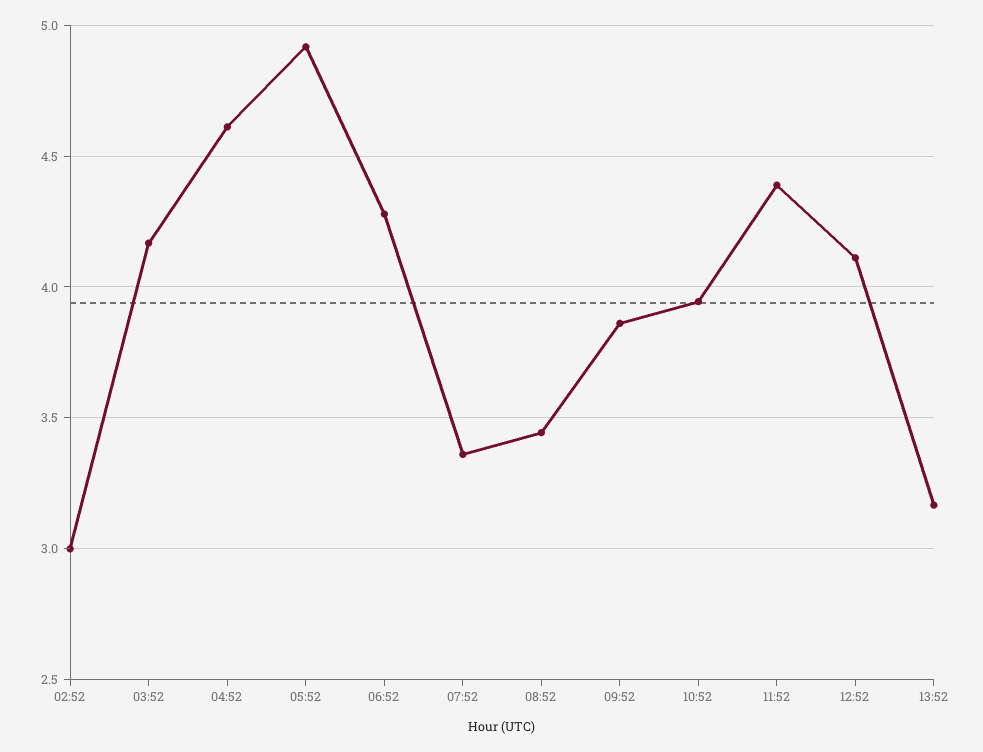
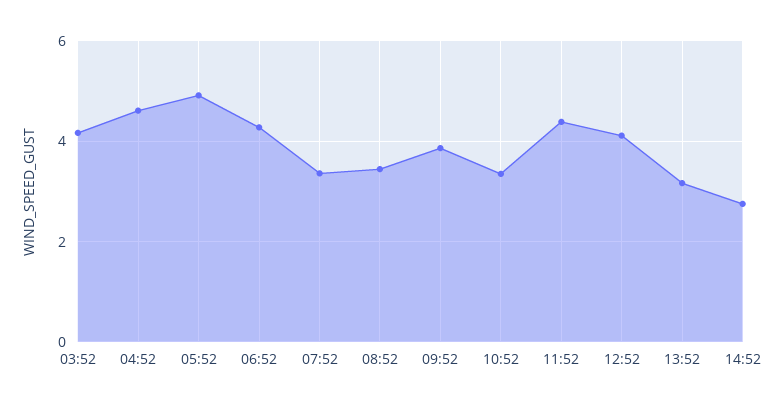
02:52: 3 -> none
10:52: 3.95 -> 3.4
14:52: none -> 2.8

